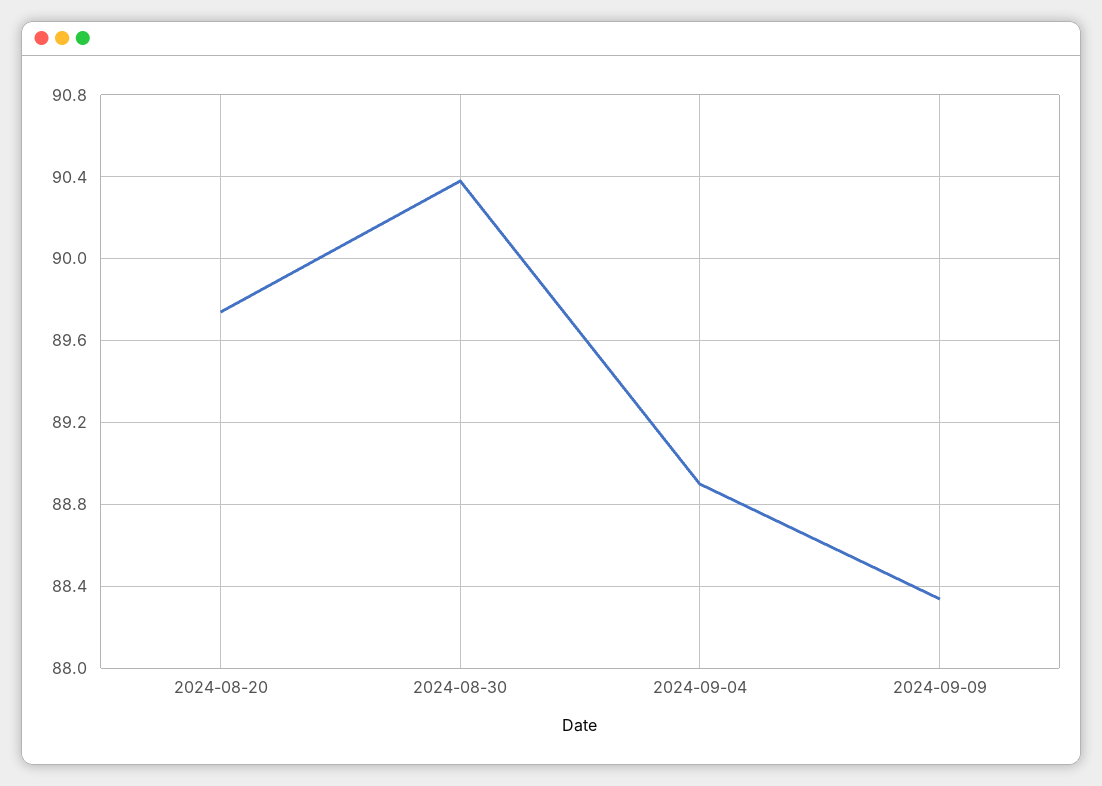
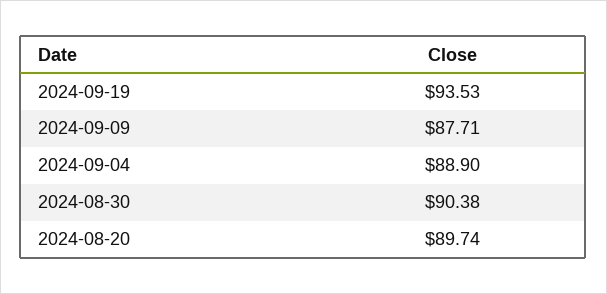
2024-09-09: 88.35 -> 87.71
2024-09-19: none -> 93.53

